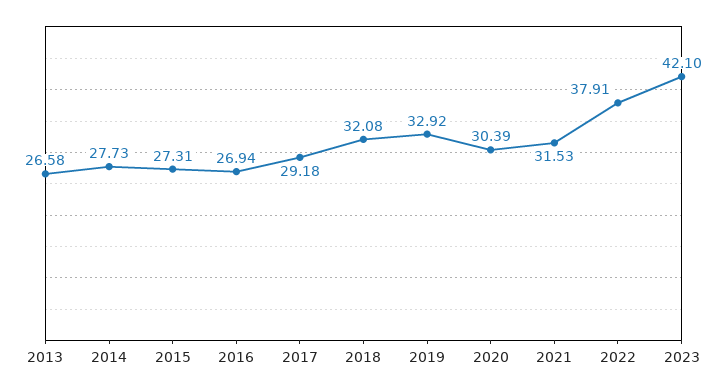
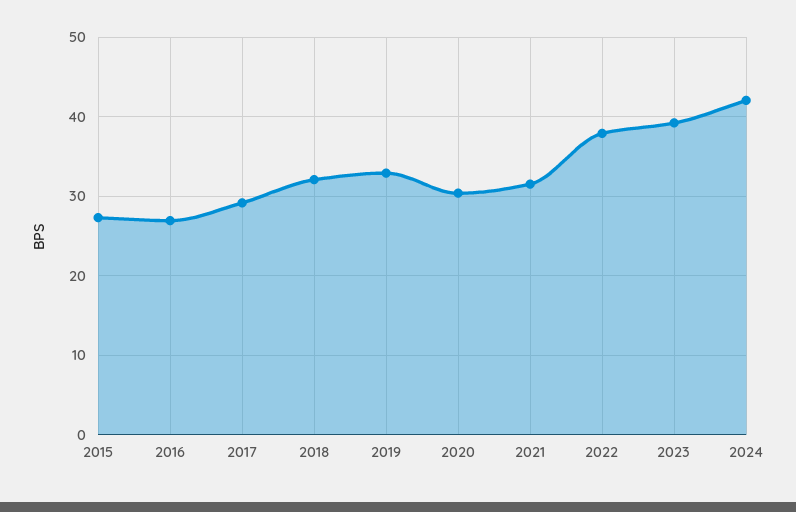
2013: 26.58 -> none
2014: 27.73 -> none
2023: 42.1 -> 39
2024: none -> 42

